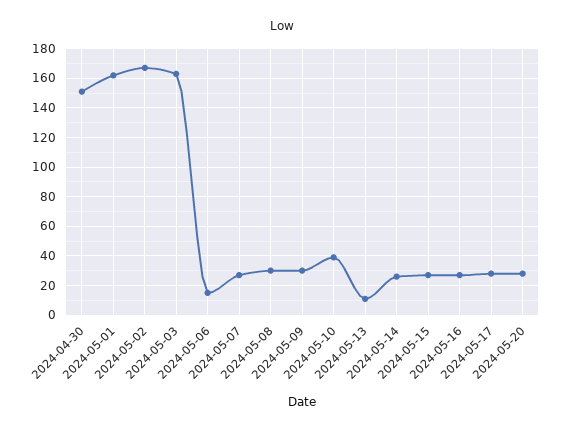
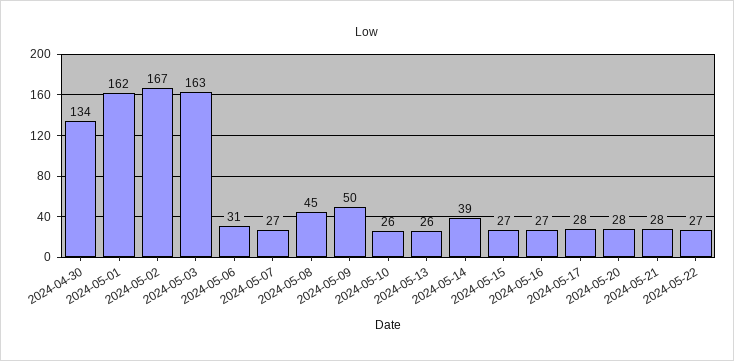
2024-04-30: 150 -> 134
2024-05-06: 15 -> 31
2024-05-08: 30 -> 45
2024-05-09: 30 -> 50
2024-05-10: 40 -> 26
2024-05-13: 10 -> 26
2024-05-14: 25 -> 39
2024-05-21: none -> 28
2024-05-22: none -> 27

